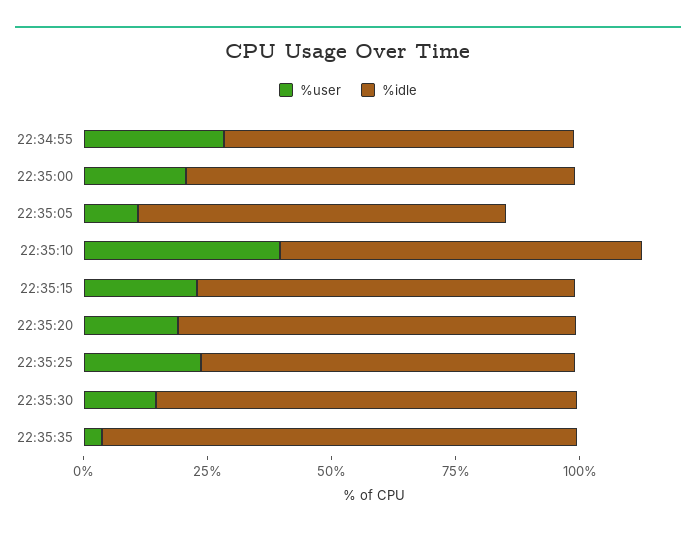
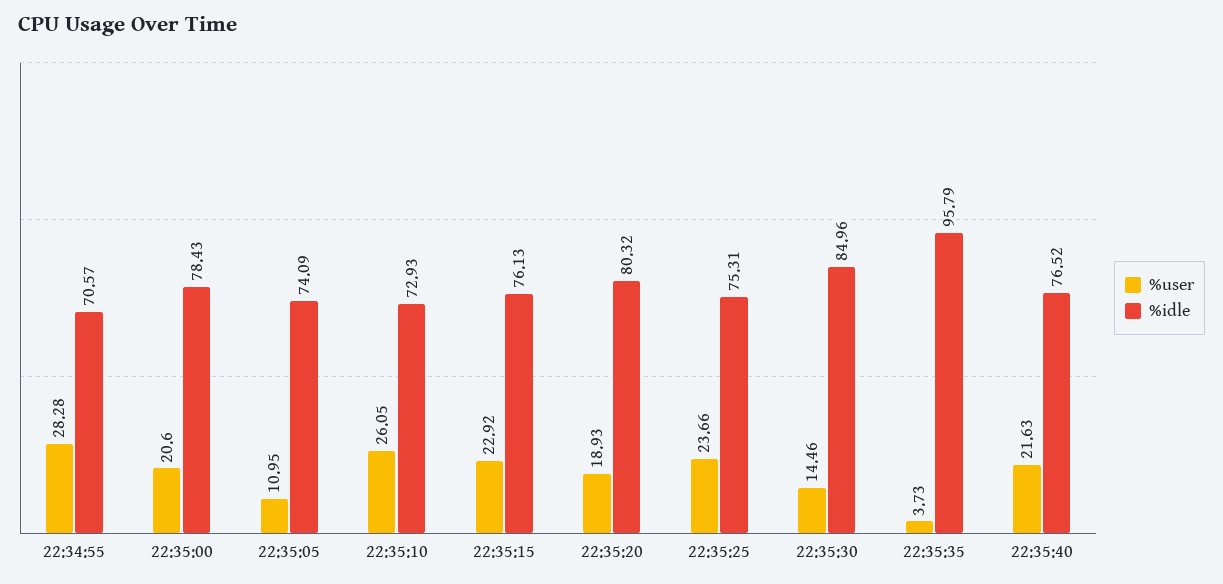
%user, 22:35:10: 40 -> 26.05
%user, 22:35:40: none -> 21.63
%idle, 22:35:40: none -> 76.52

